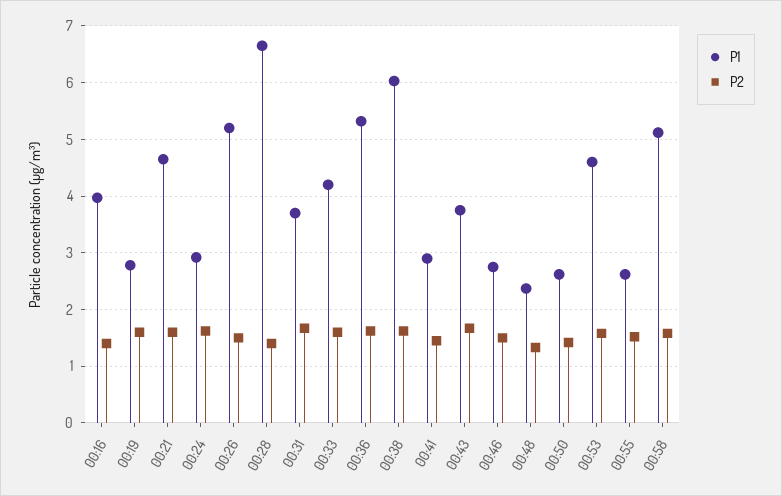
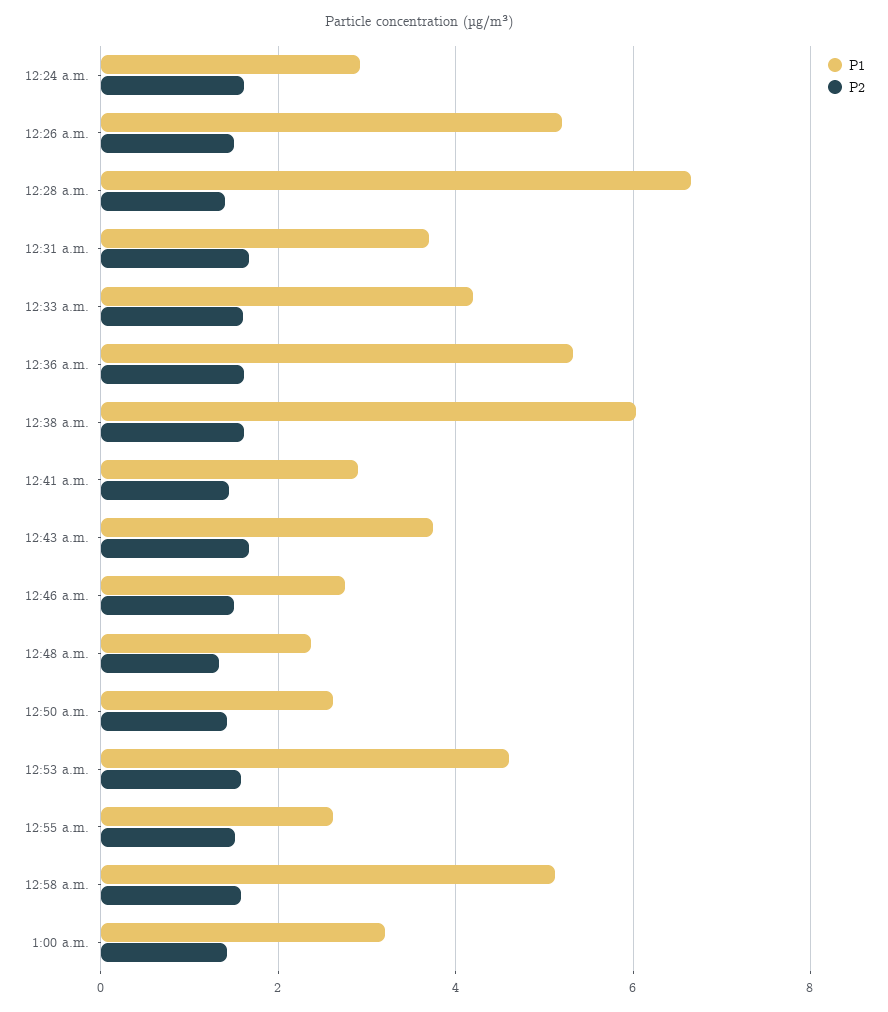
P1, 00:16: 4 -> none
P2, 00:16: 1.4 -> none
P1, 00:19: 2.8 -> none
P2, 00:19: 1.6 -> none
P1, 00:21: 4.6 -> none
P2, 00:21: 1.6 -> none
P1, 1:00 a.m.: none -> 3.2
P2, 1:00 a.m.: none -> 1.4

